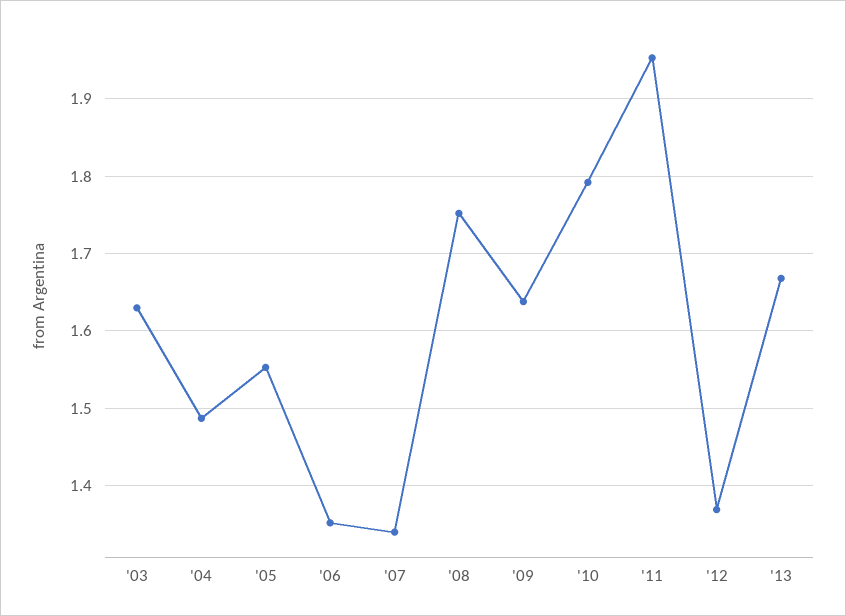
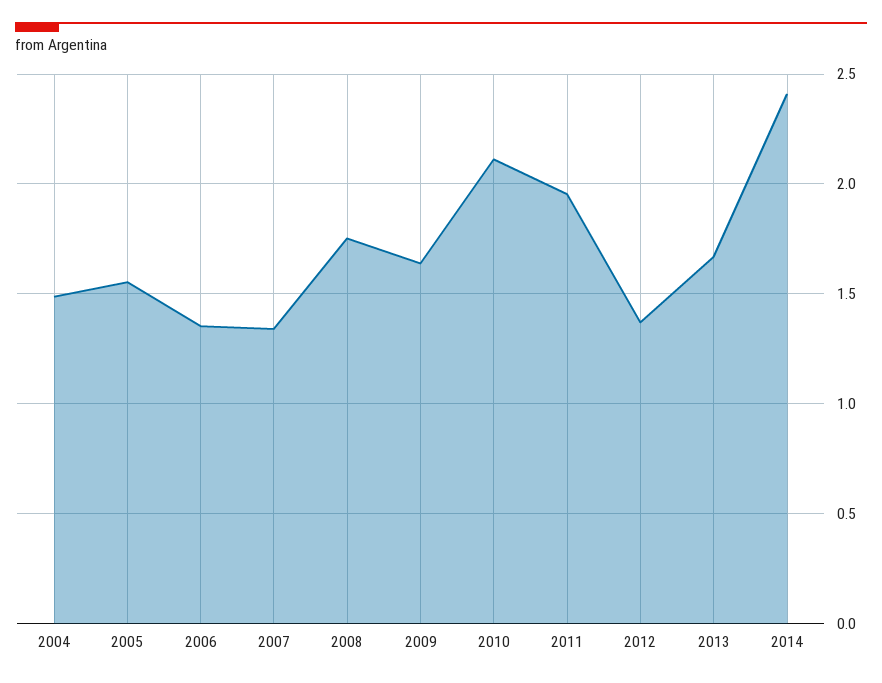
'03: 1.63 -> none
'10: 1.79 -> 2.1
2014: none -> 2.4

